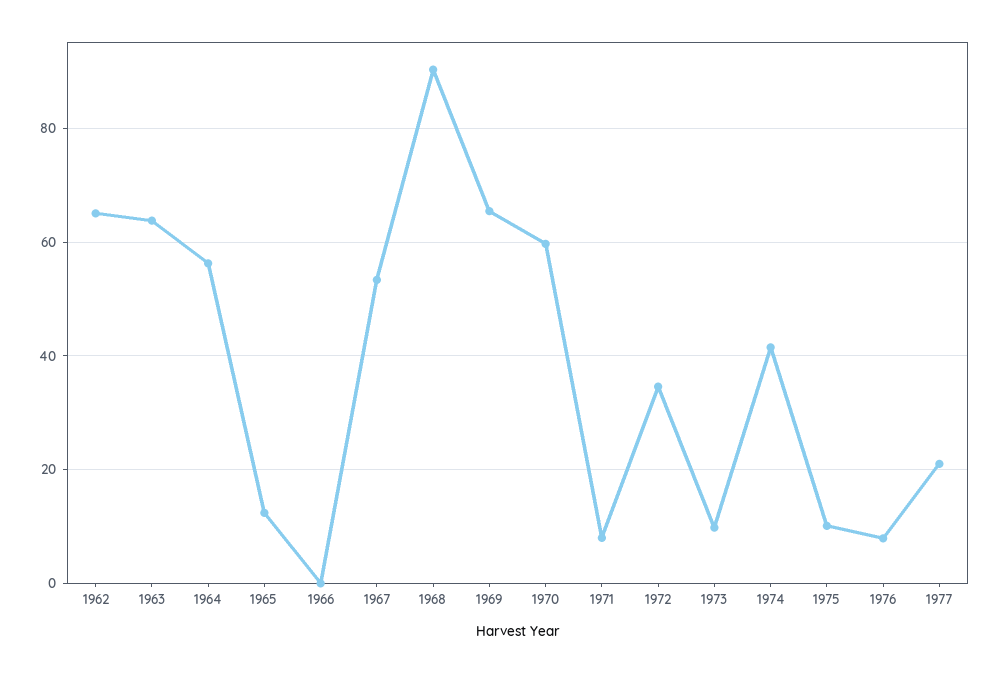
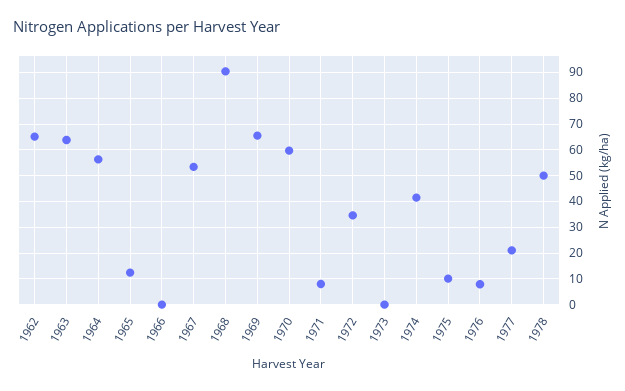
1973: 10 -> 0
1978: none -> 50

